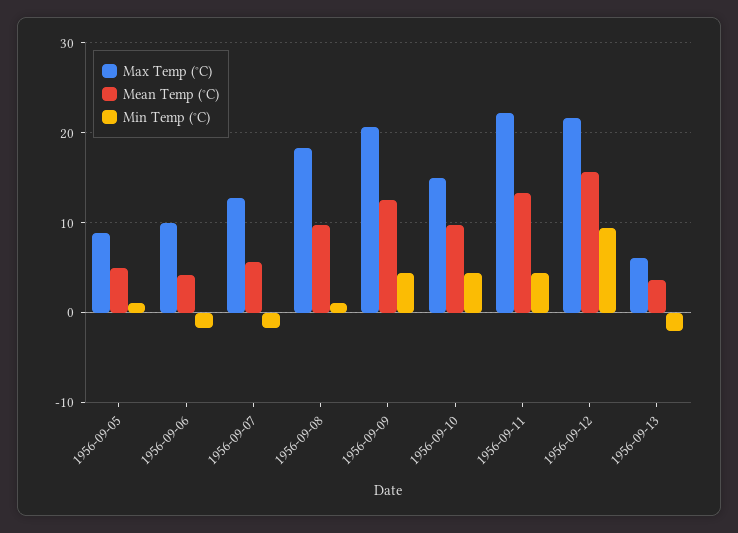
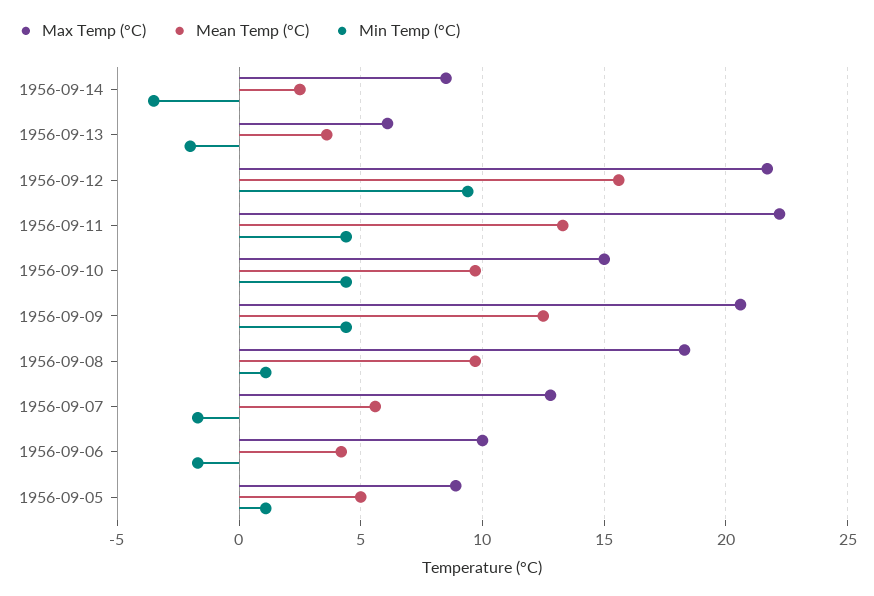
Max Temp (°C), 1956-09-14: none -> 8.5
Mean Temp (°C), 1956-09-14: none -> 2.5
Min Temp (°C), 1956-09-14: none -> -3.5

